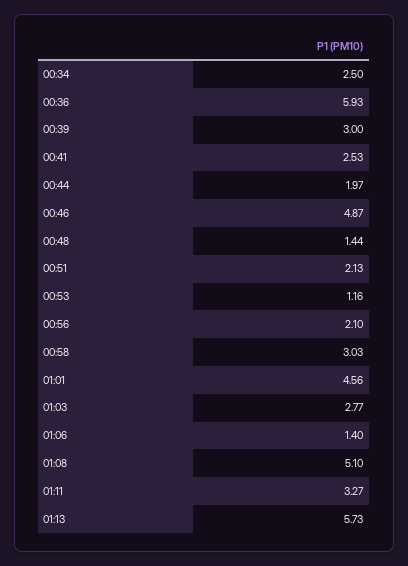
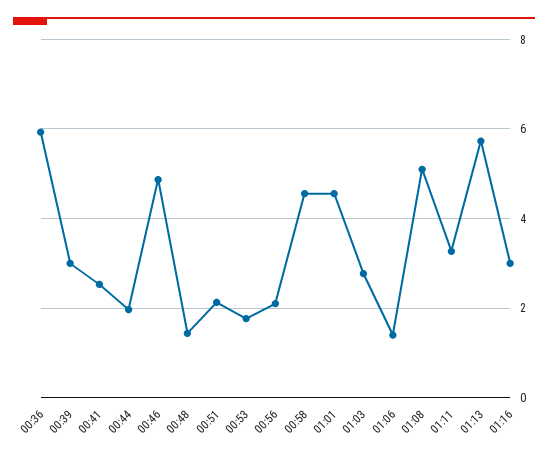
00:34: 2.5 -> none
00:53: 1.16 -> 1.8
00:58: 3.03 -> 4.6
01:16: none -> 3

